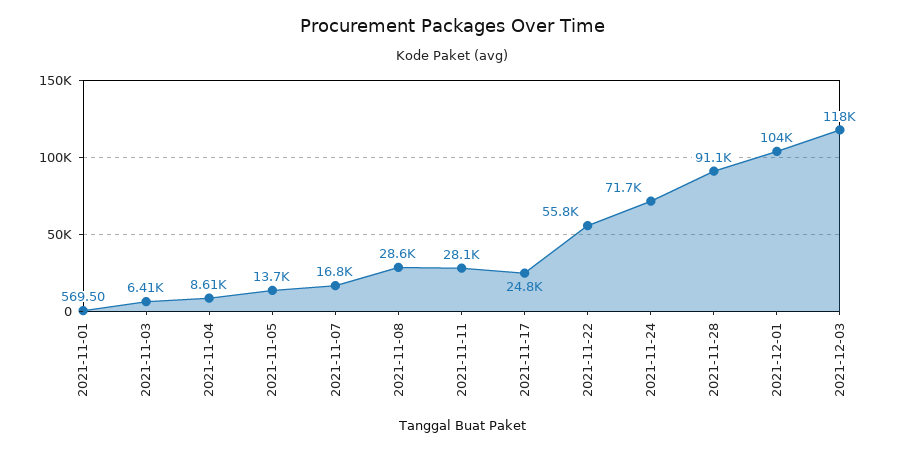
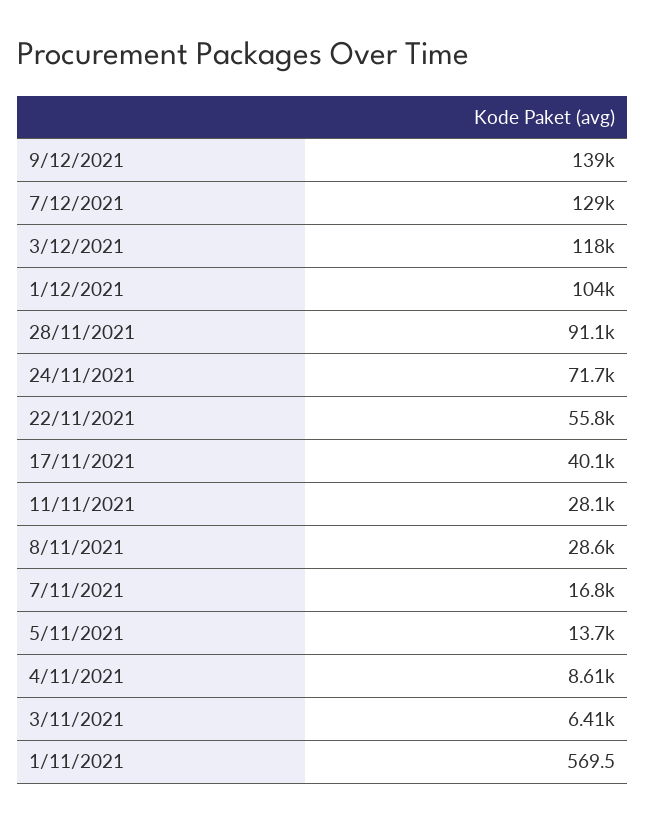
2021-11-17: 24800 -> 40100
9/12/2021: none -> 139000
7/12/2021: none -> 129000

